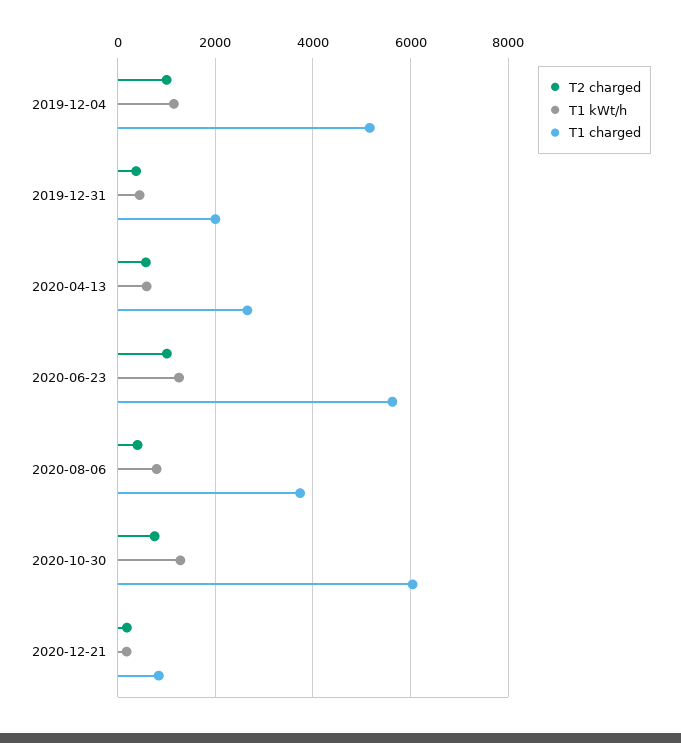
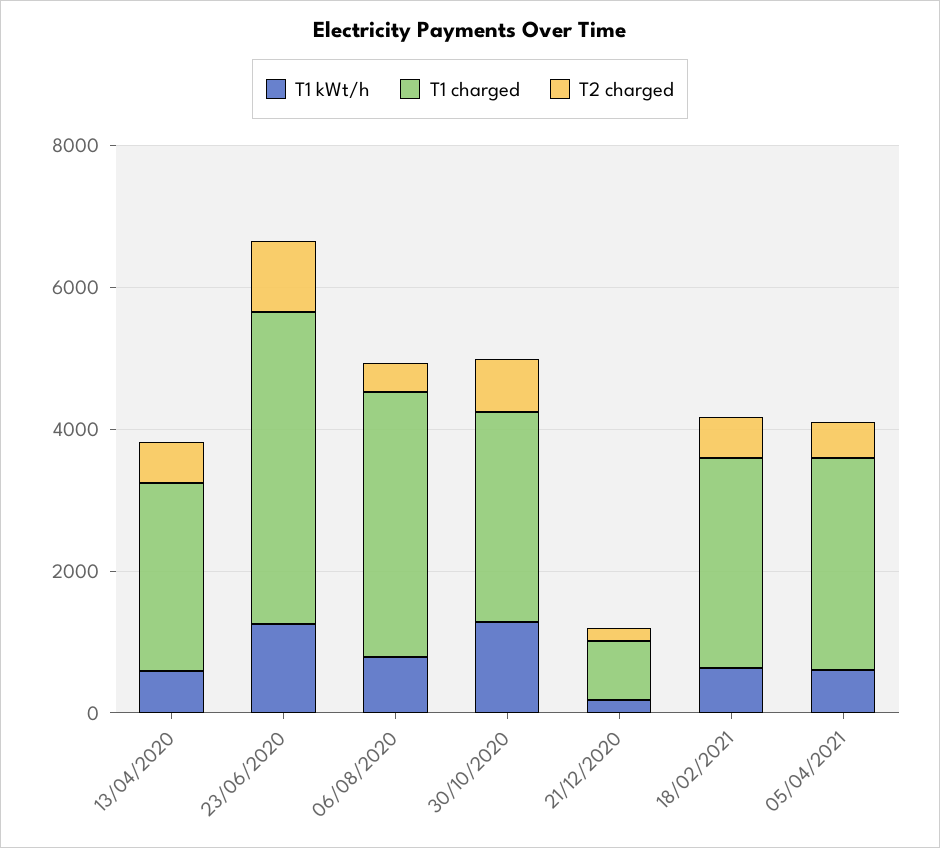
T2 charged, 2019-12-04: 1000 -> none
T1 kWt/h, 2019-12-04: 1200 -> none
T1 charged, 2019-12-04: 5200 -> none
T2 charged, 2019-12-31: 400 -> none
T1 kWt/h, 2019-12-31: 400 -> none
T1 charged, 2019-12-31: 2000 -> none
T1 charged, 2020-06-23: 5600 -> 4500
T1 charged, 2020-10-30: 6000 -> 3000
T1 kWt/h, 18/02/2021: none -> 500
T1 charged, 18/02/2021: none -> 3000
T2 charged, 18/02/2021: none -> 500
T1 kWt/h, 05/04/2021: none -> 500
T1 charged, 05/04/2021: none -> 3000
T2 charged, 05/04/2021: none -> 500

